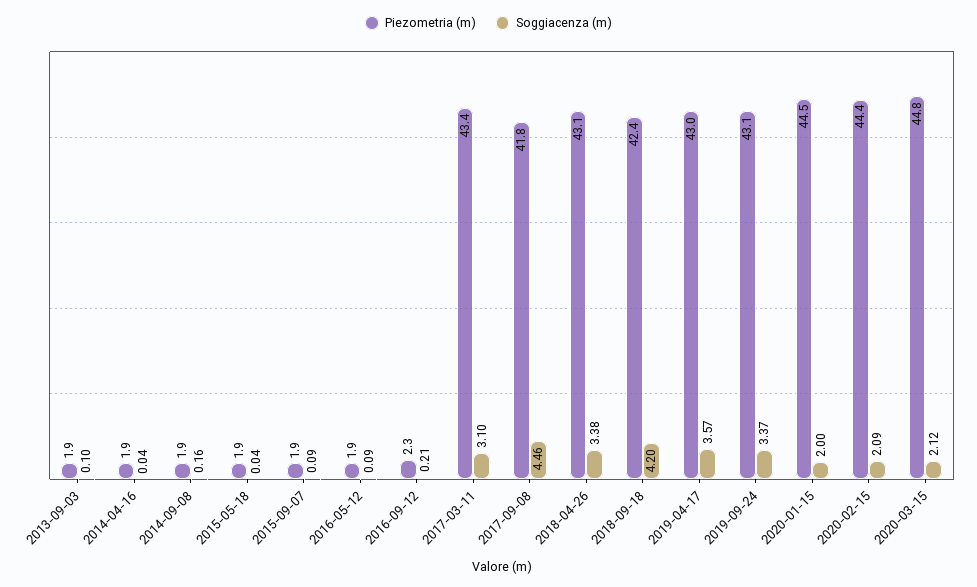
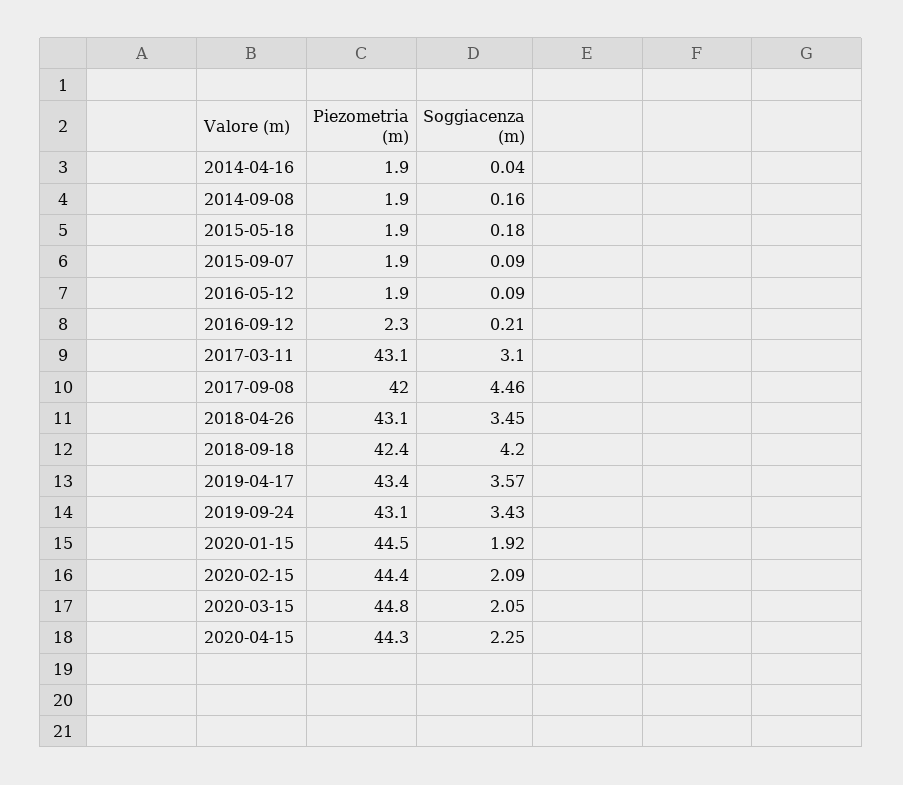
Piezometria (m), 2013-09-03: 1.9 -> none
Soggiacenza (m), 2013-09-03: 0.1 -> none
Soggiacenza (m), 2015-05-18: 0.04 -> 0.18
Piezometria (m), 2017-03-11: 43.4 -> 43.1
Piezometria (m), 2017-09-08: 41.8 -> 42
Soggiacenza (m), 2018-04-26: 3.38 -> 3.45
Piezometria (m), 2019-04-17: 43 -> 43.4
Soggiacenza (m), 2019-09-24: 3.37 -> 3.43
Soggiacenza (m), 2020-01-15: 2 -> 1.92
Soggiacenza (m), 2020-03-15: 2.12 -> 2.05
Piezometria (m), 2020-04-15: none -> 44.3
Soggiacenza (m), 2020-04-15: none -> 2.25

